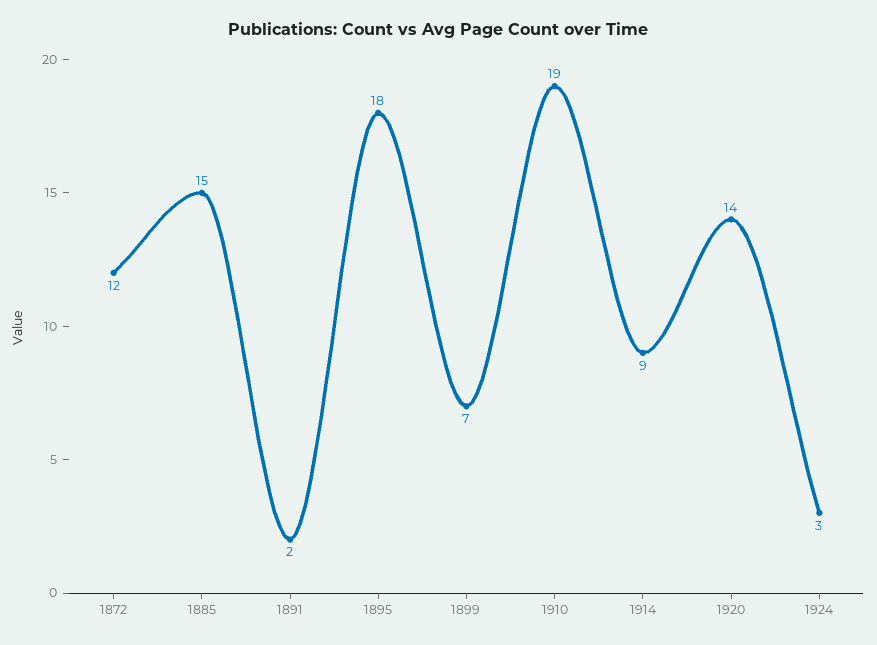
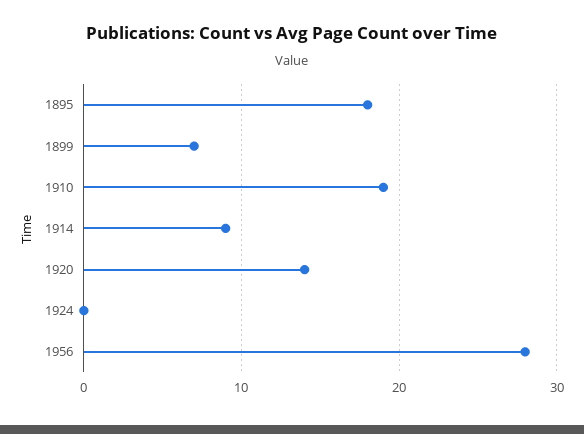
1872: 12 -> none
1885: 15 -> none
1891: 2 -> none
1924: 3 -> 0
1956: none -> 28

